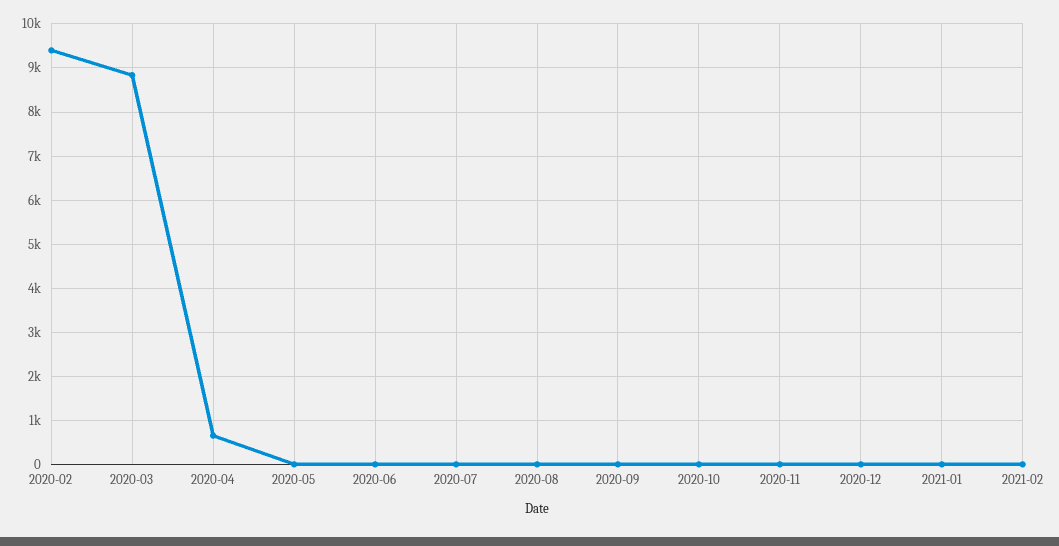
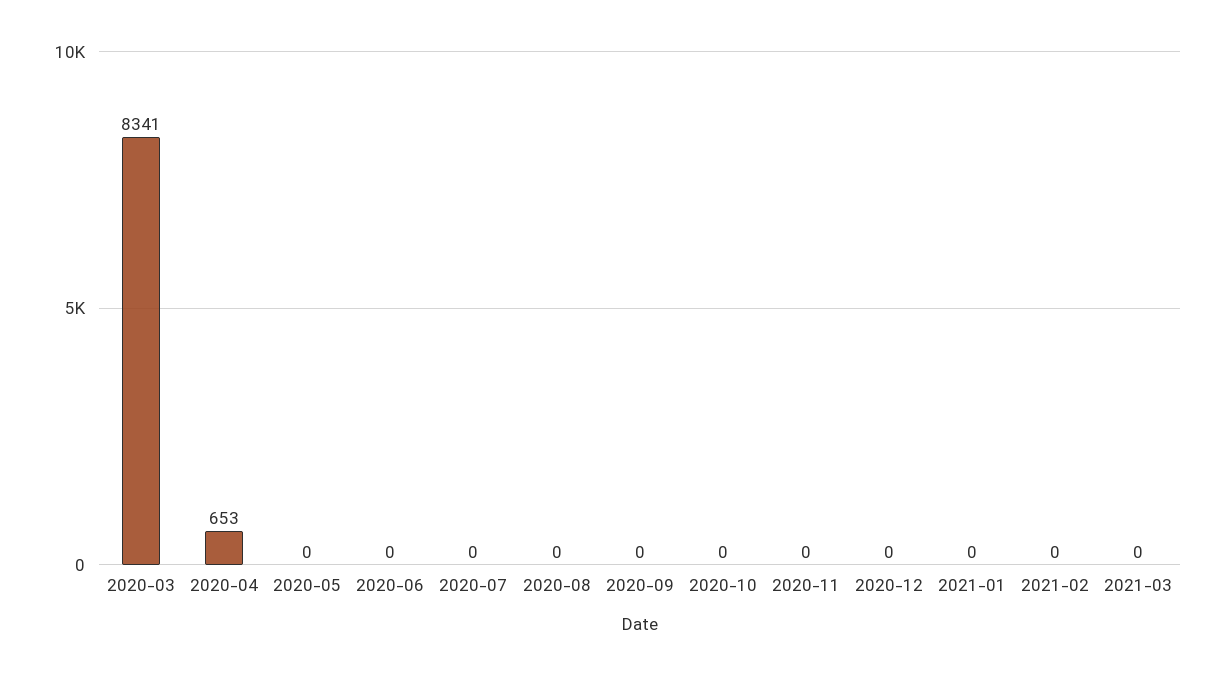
2020-02: 9400 -> none
2020-03: 8800 -> 8341
2021-03: none -> 0

